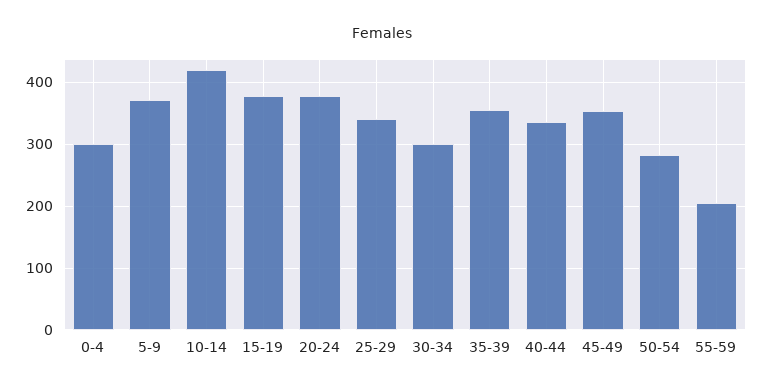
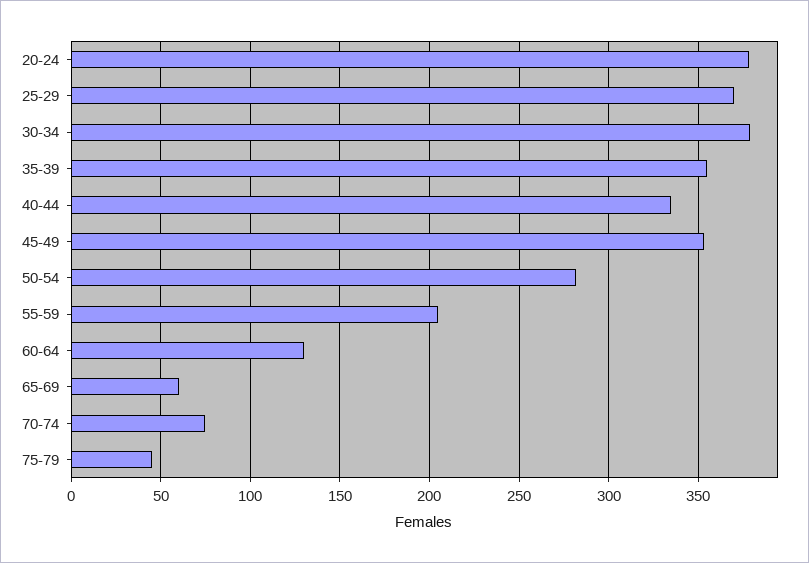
0-4: 300 -> none
5-9: 370 -> none
10-14: 420 -> none
15-19: 380 -> none
25-29: 340 -> 370
30-34: 300 -> 380
60-64: none -> 130
65-69: none -> 60
70-74: none -> 75
75-79: none -> 45

